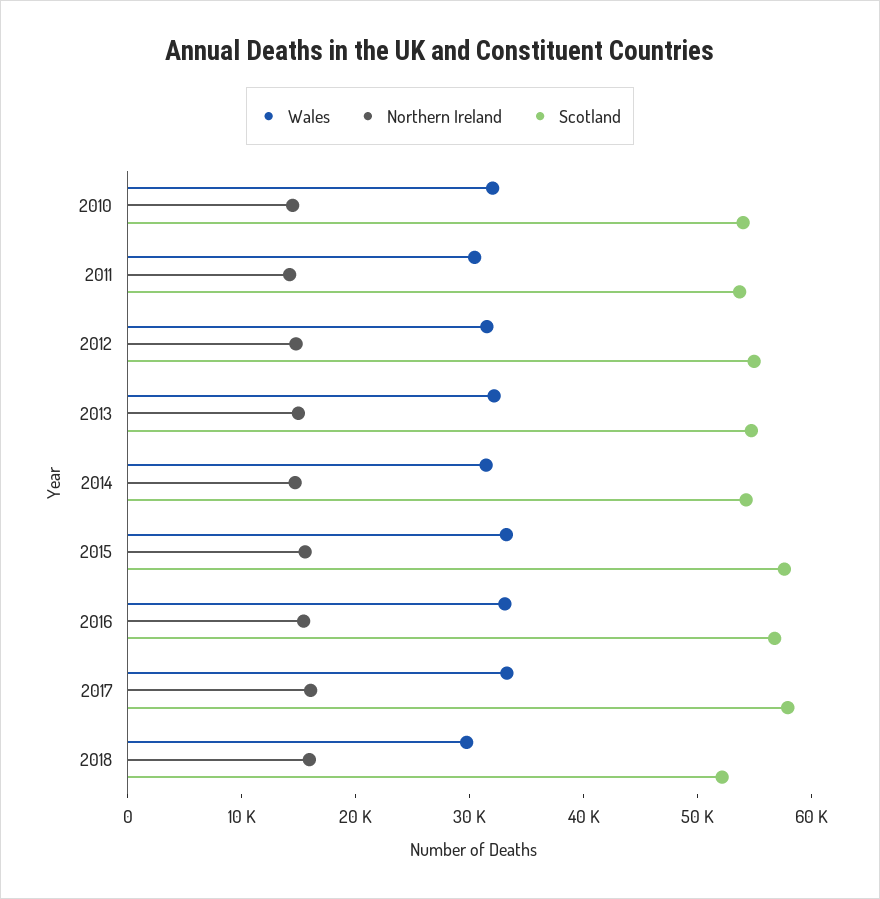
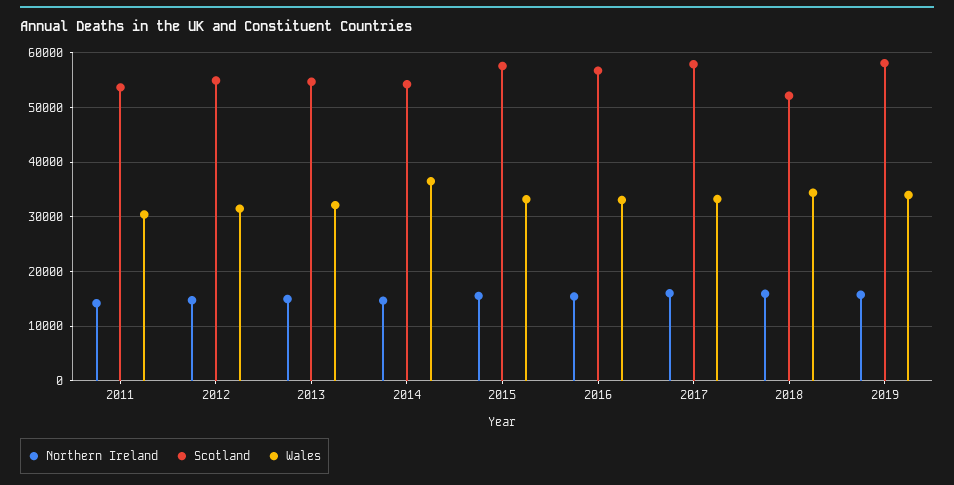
Wales, 2010: 32000 -> none
Northern Ireland, 2010: 14000 -> none
Scotland, 2010: 54000 -> none
Wales, 2014: 32000 -> 36000
Wales, 2018: 30000 -> 34000
Northern Ireland, 2019: none -> 16000
Scotland, 2019: none -> 58000
Wales, 2019: none -> 34000

